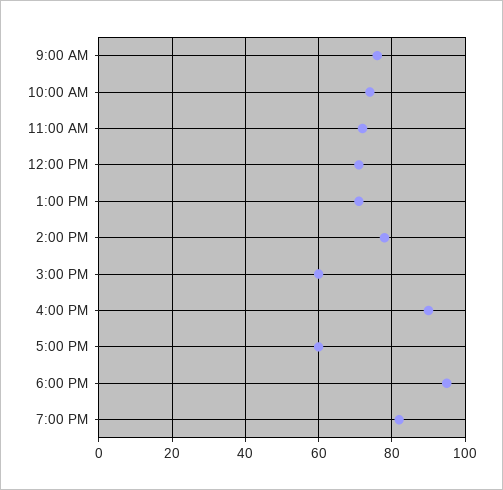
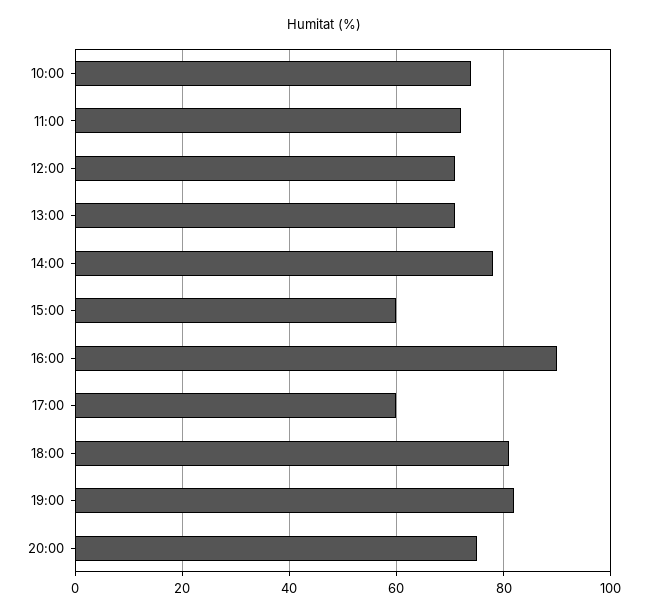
9:00 AM: 75 -> none
6:00 PM: 95 -> 80
20:00: none -> 75

